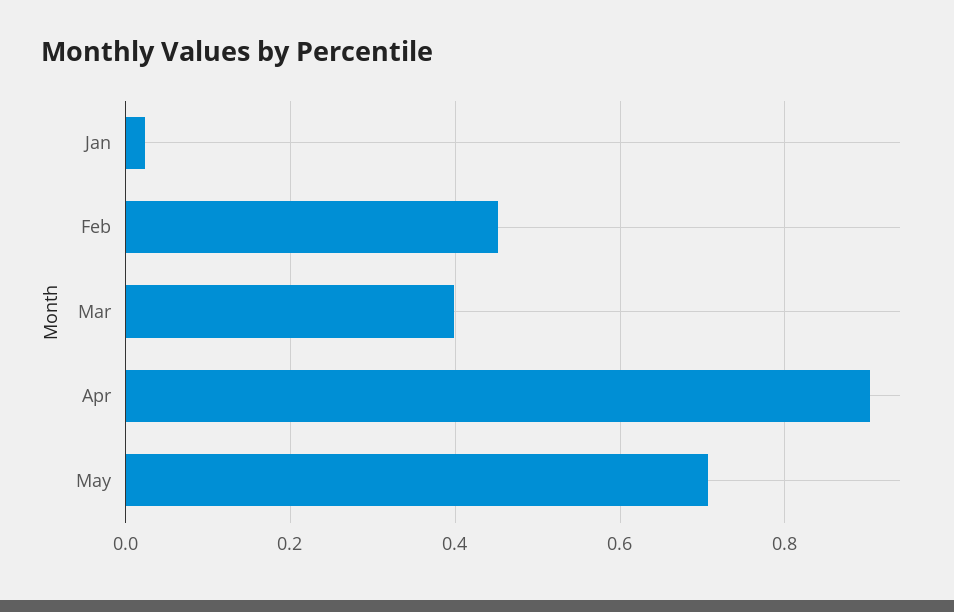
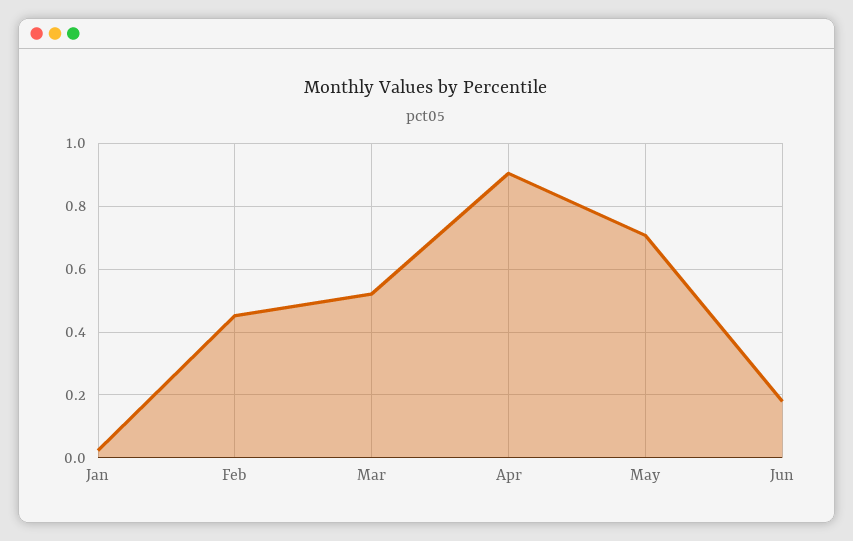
Mar: 0.4 -> 0.52
Jun: none -> 0.18

